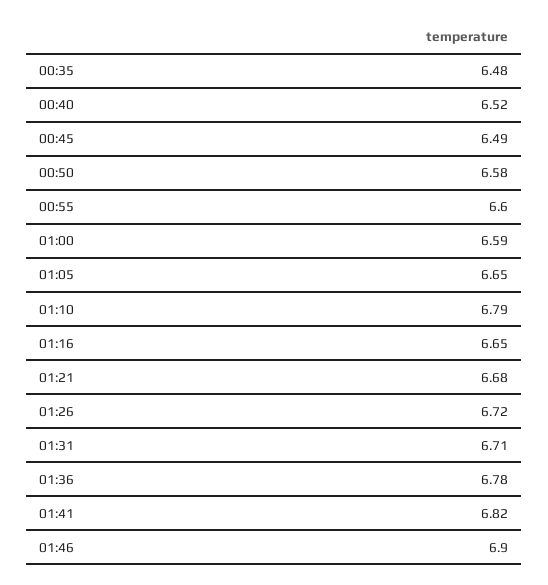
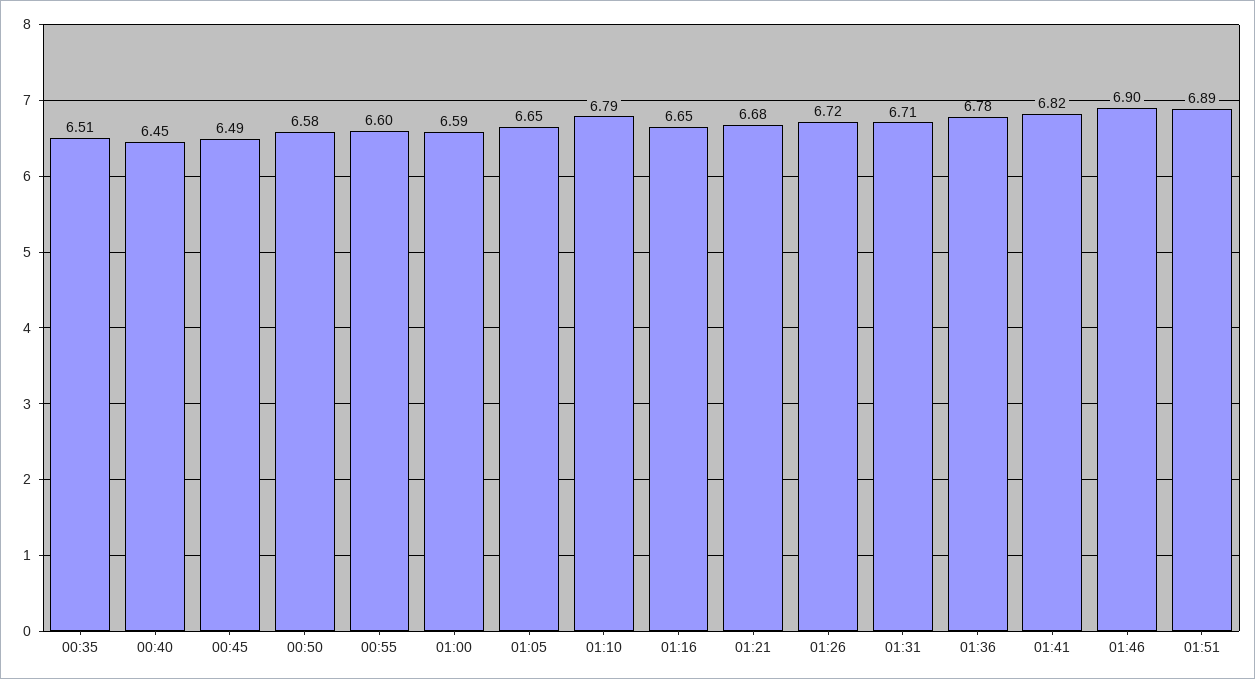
00:35: 6.48 -> 6.51
00:40: 6.52 -> 6.45
01:51: none -> 6.89

